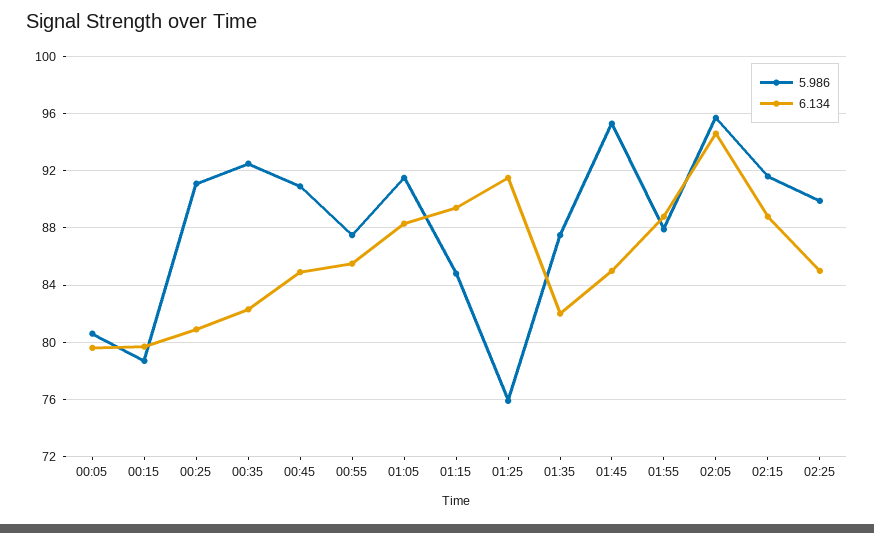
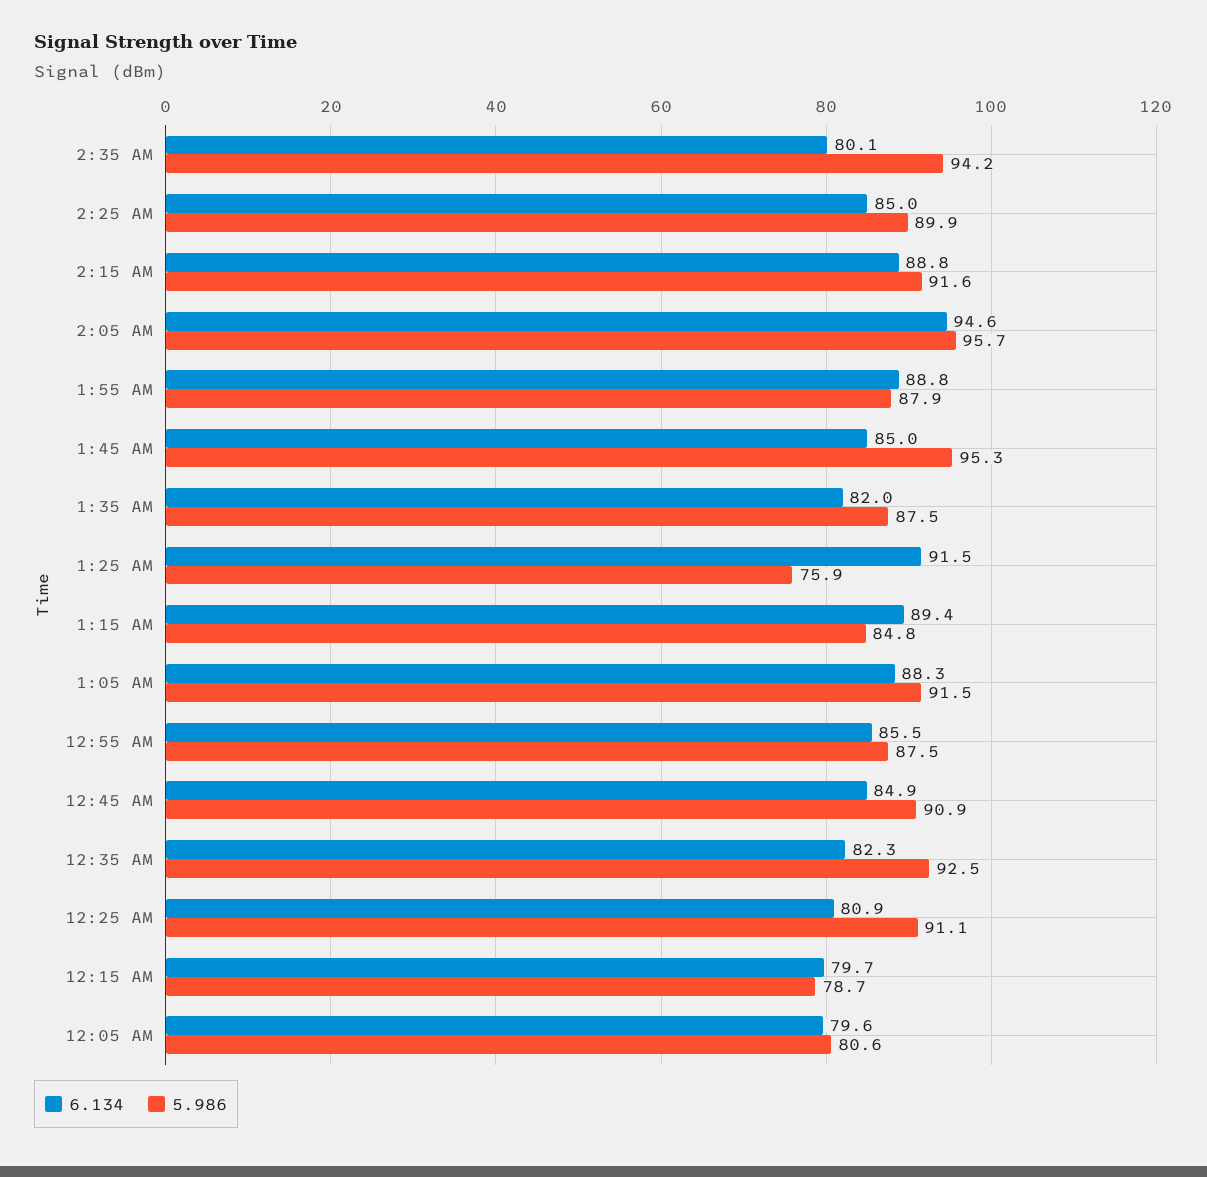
6.134, 2:35 AM: none -> 80.1
5.986, 2:35 AM: none -> 94.2

